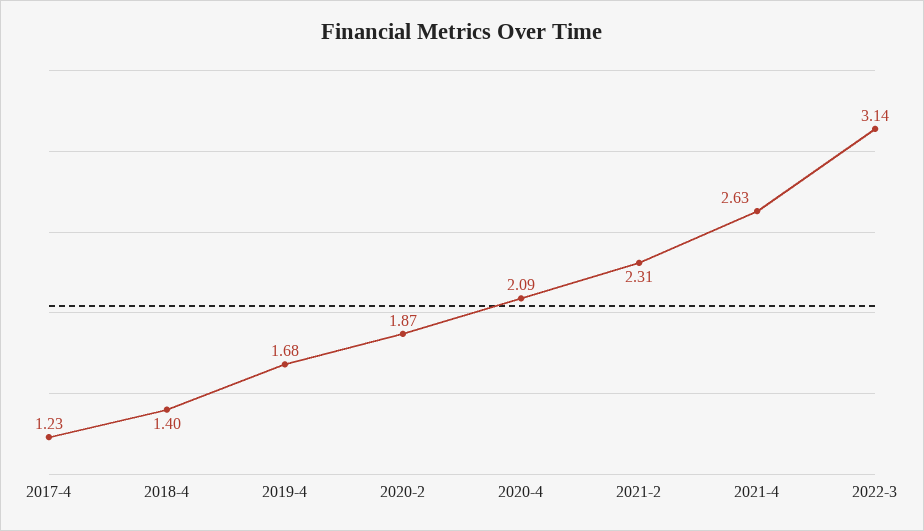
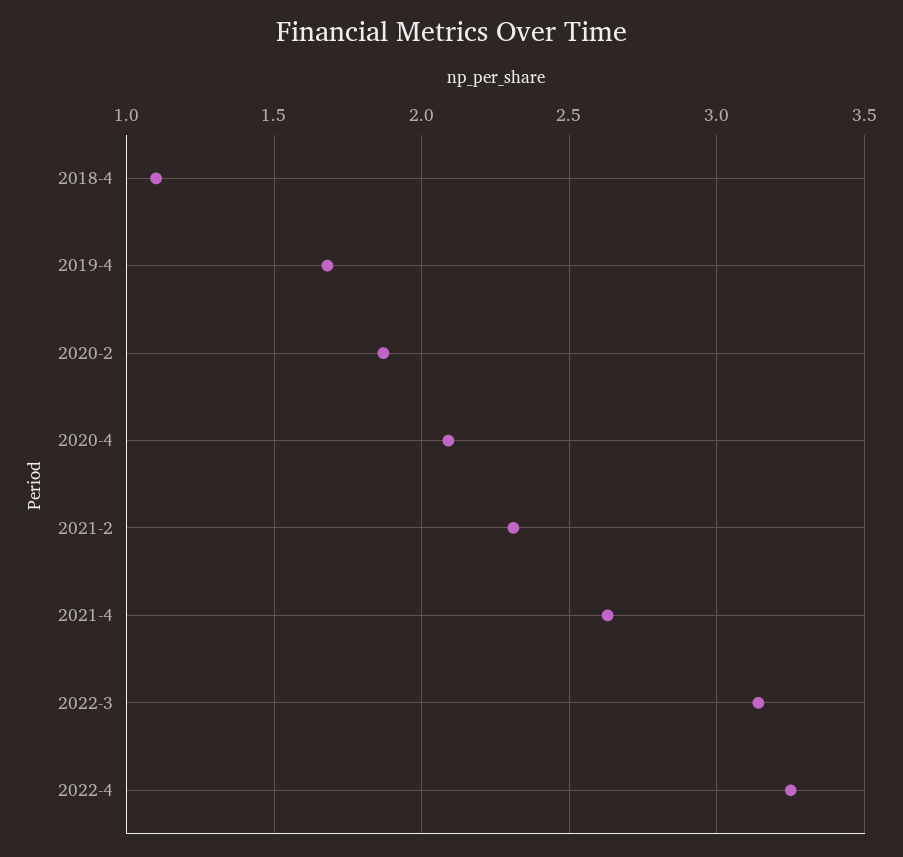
2017-4: 1.23 -> none
2018-4: 1.4 -> 1.1
2022-4: none -> 3.25

